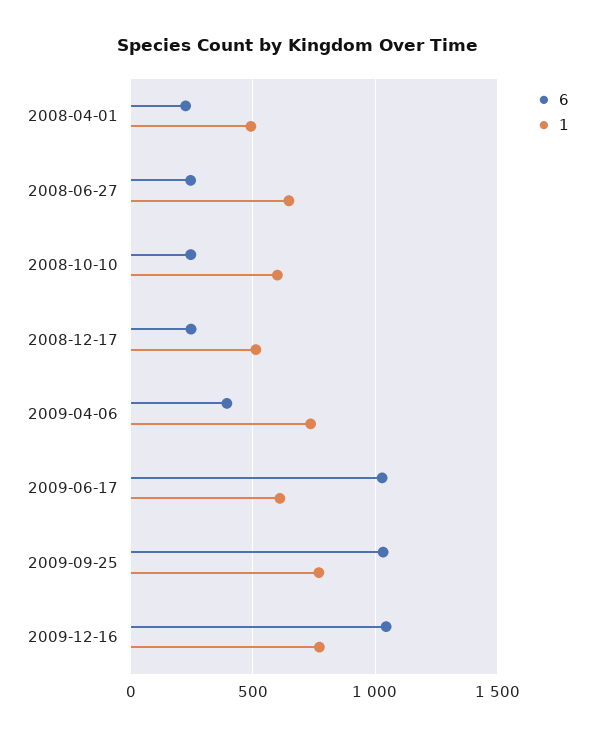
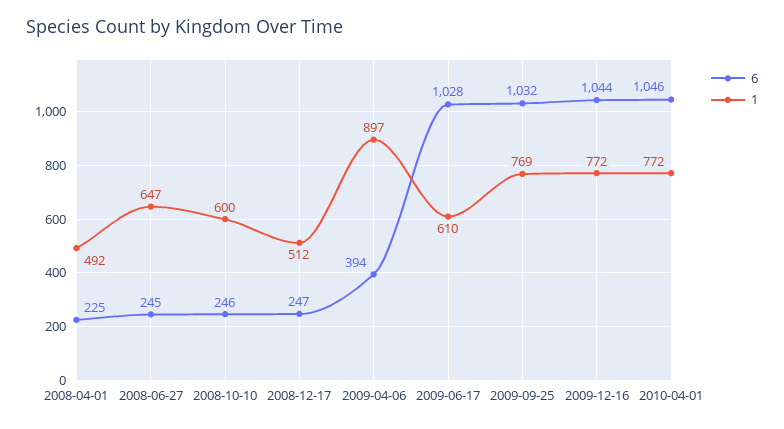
1, 2009-04-06: 750 -> 897
6, 2010-04-01: none -> 1046
1, 2010-04-01: none -> 772

